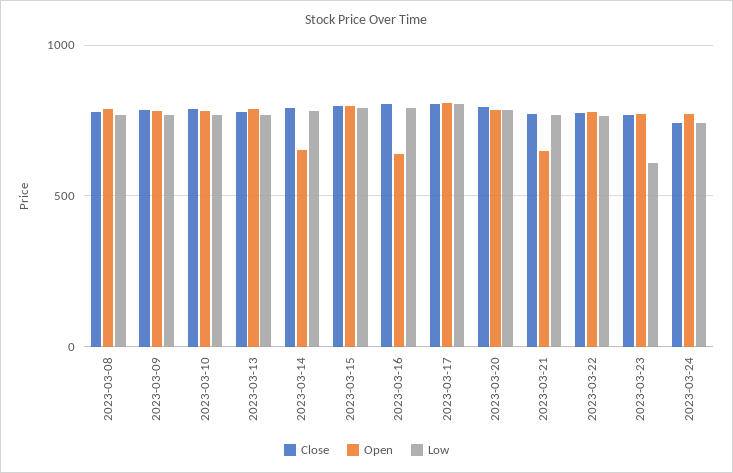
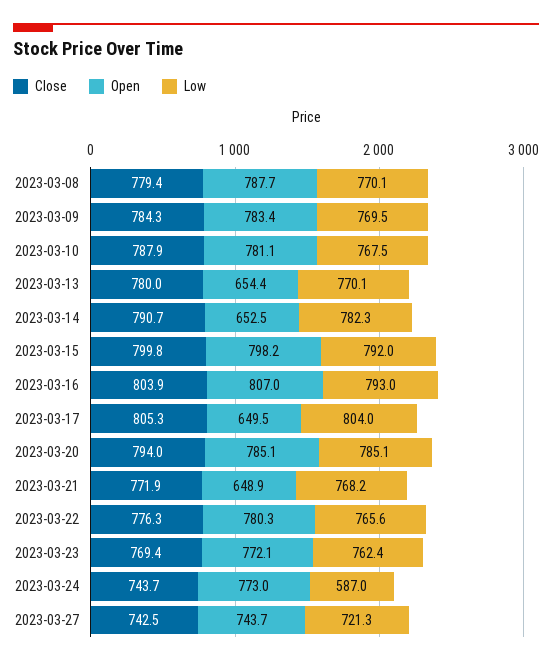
Open, 2023-03-13: 800 -> 654.4
Open, 2023-03-16: 650 -> 807
Open, 2023-03-17: 800 -> 649.5
Low, 2023-03-23: 600 -> 762.4
Low, 2023-03-24: 750 -> 587
Close, 2023-03-27: none -> 742.5
Open, 2023-03-27: none -> 743.7
Low, 2023-03-27: none -> 721.3

